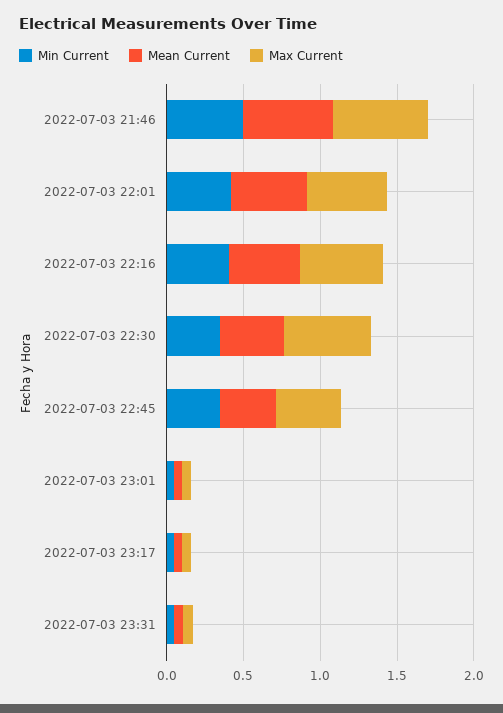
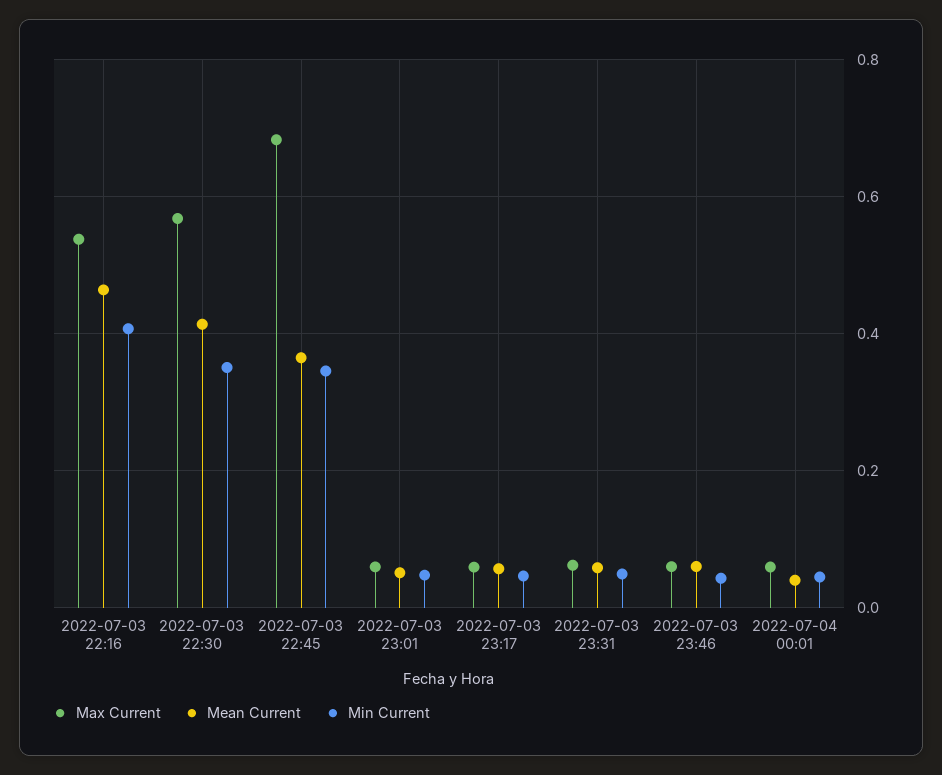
Min Current, 2022-07-03 21:46: 0.5 -> none
Mean Current, 2022-07-03 21:46: 0.6 -> none
Max Current, 2022-07-03 21:46: 0.6 -> none
Min Current, 2022-07-03 22:01: 0.4 -> none
Mean Current, 2022-07-03 22:01: 0.5 -> none
Max Current, 2022-07-03 22:01: 0.5 -> none
Max Current, 2022-07-03 22:45: 0.4 -> 0.68
Max Current, 2022-07-03 23:46: none -> 0.06
Mean Current, 2022-07-03 23:46: none -> 0.06
Min Current, 2022-07-03 23:46: none -> 0.04
Max Current, 2022-07-04 00:01: none -> 0.06
Mean Current, 2022-07-04 00:01: none -> 0.04
Min Current, 2022-07-04 00:01: none -> 0.04

